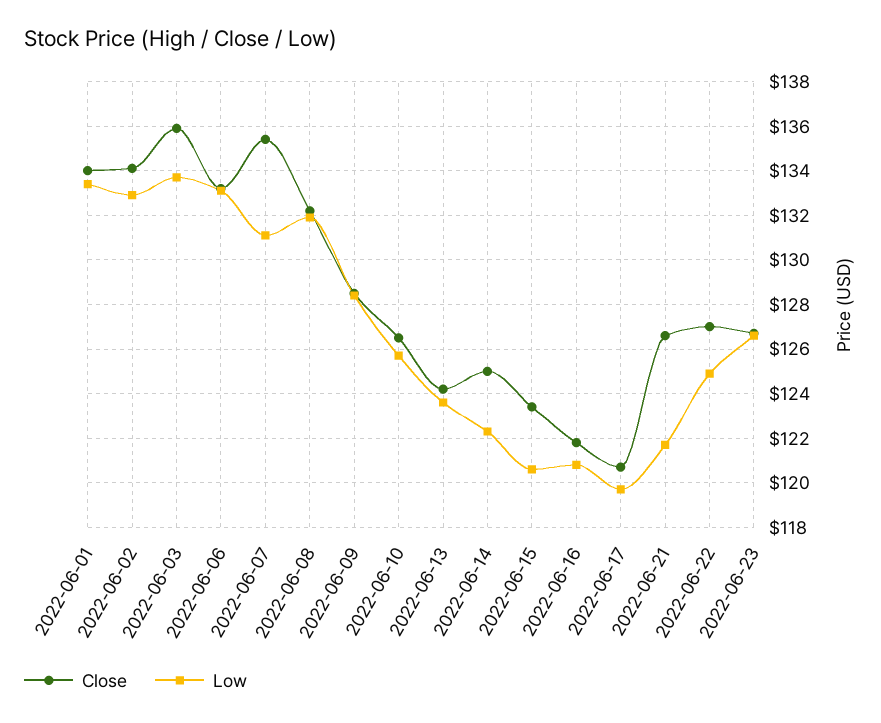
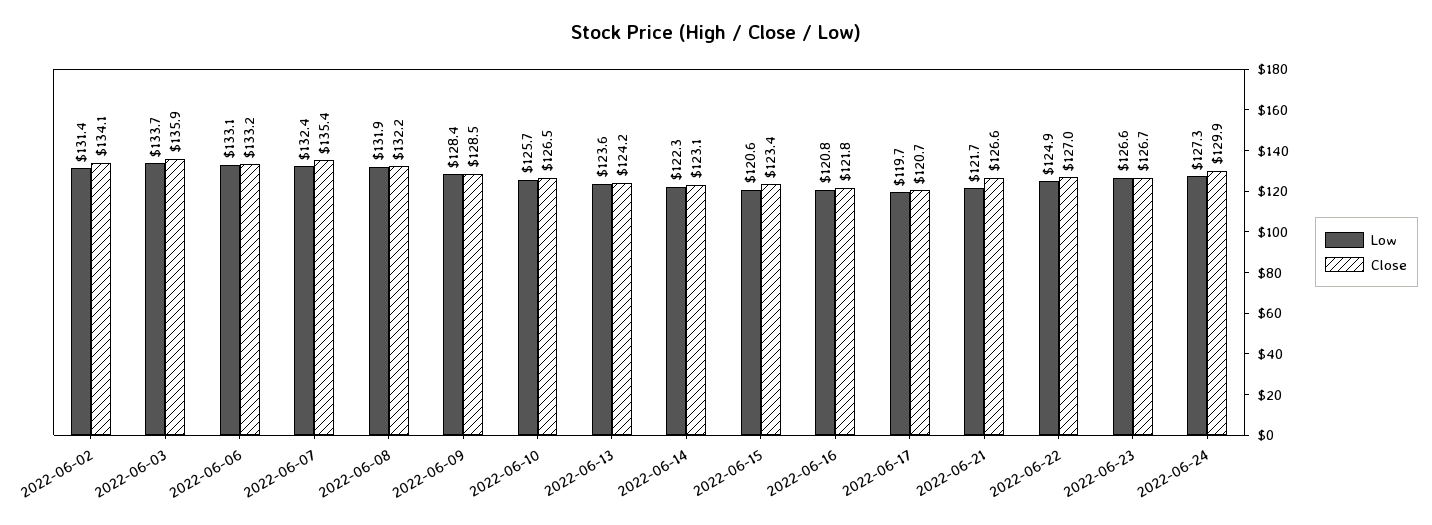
Close, 2022-06-01: 134 -> none
Low, 2022-06-01: 133.5 -> none
Low, 2022-06-02: 133 -> 131.4
Low, 2022-06-07: 131 -> 132.4
Close, 2022-06-14: 125 -> 123.1
Low, 2022-06-24: none -> 127.3
Close, 2022-06-24: none -> 129.9

